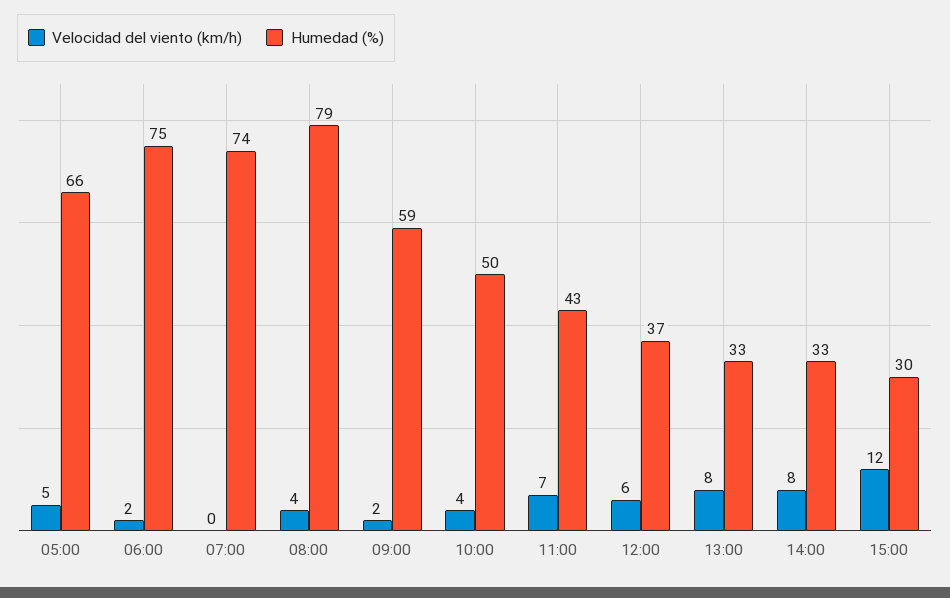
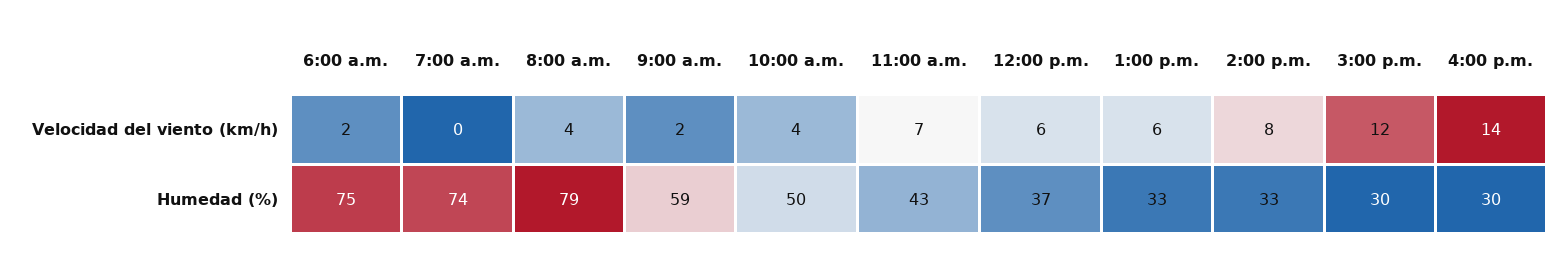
Velocidad del viento (km/h), 05:00: 5 -> none
Humedad (%), 05:00: 66 -> none
Velocidad del viento (km/h), 13:00: 8 -> 6
Velocidad del viento (km/h), 4:00 p.m.: none -> 14
Humedad (%), 4:00 p.m.: none -> 30

